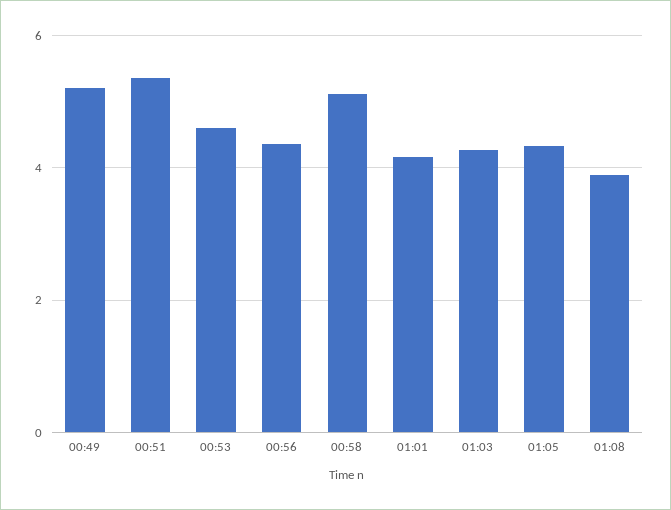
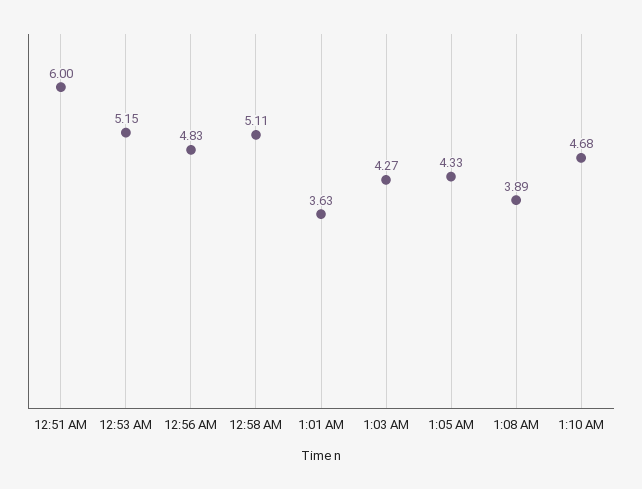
00:49: 5.2 -> none
00:51: 5.4 -> 6
00:53: 4.6 -> 5.15
00:56: 4.4 -> 4.83
01:01: 4.2 -> 3.63
1:10 AM: none -> 4.68

